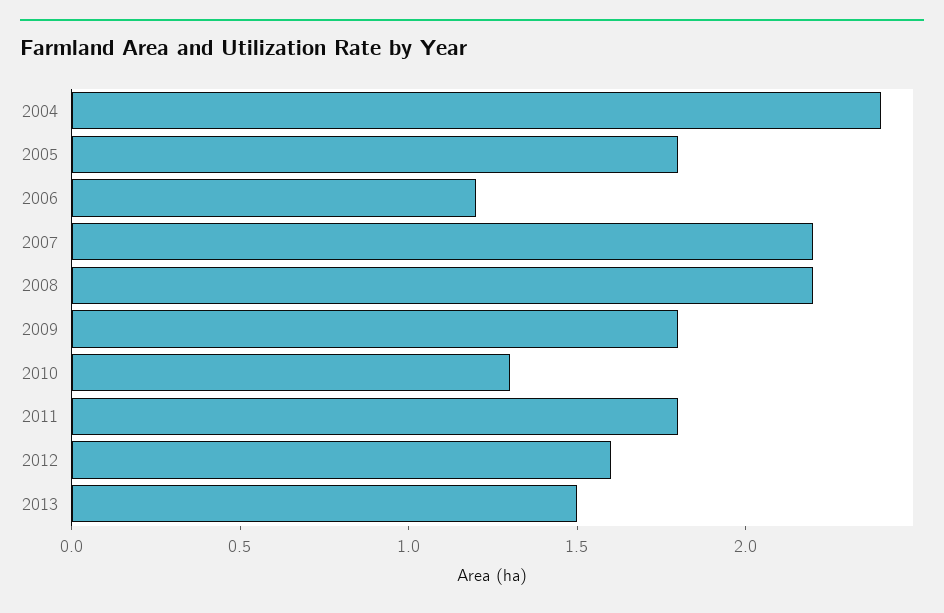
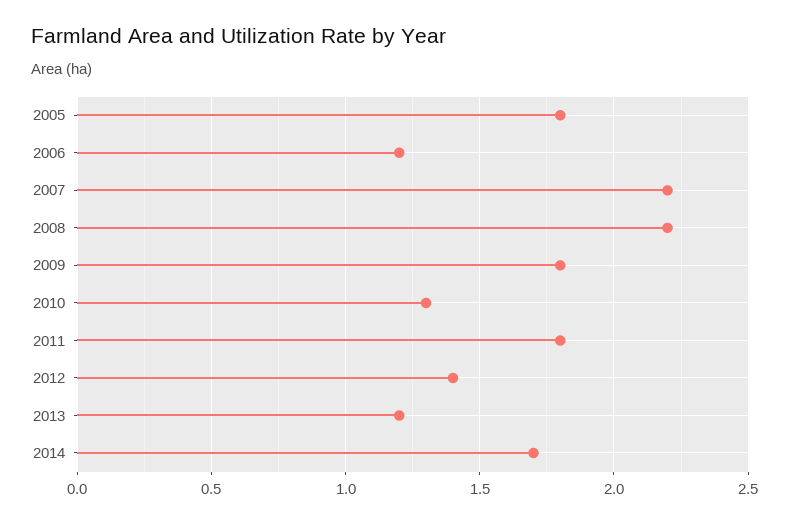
2004: 2.4 -> none
2012: 1.6 -> 1.4
2013: 1.5 -> 1.2
2014: none -> 1.7

